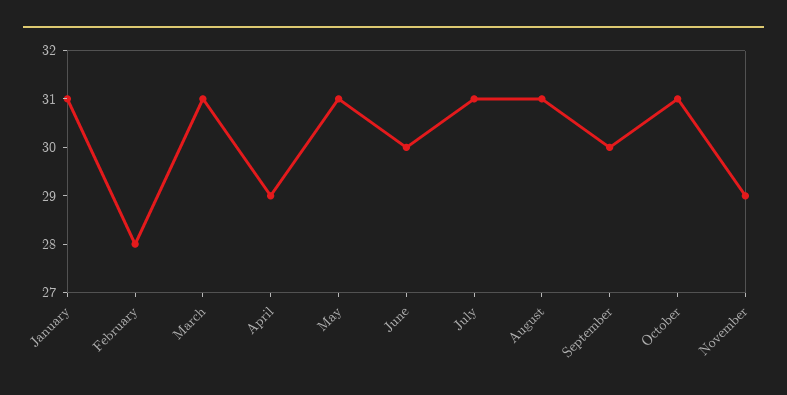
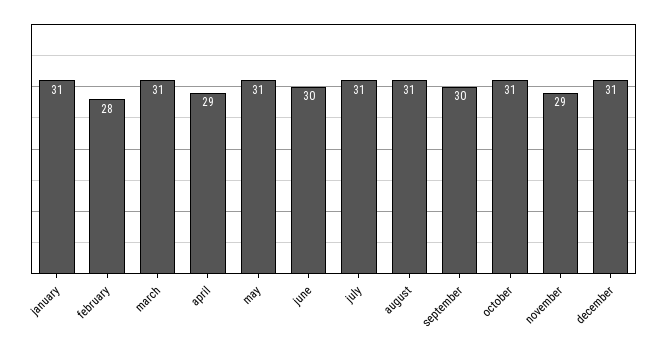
december: none -> 31

